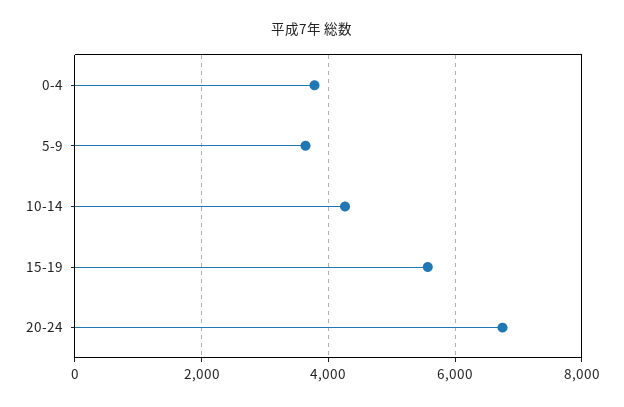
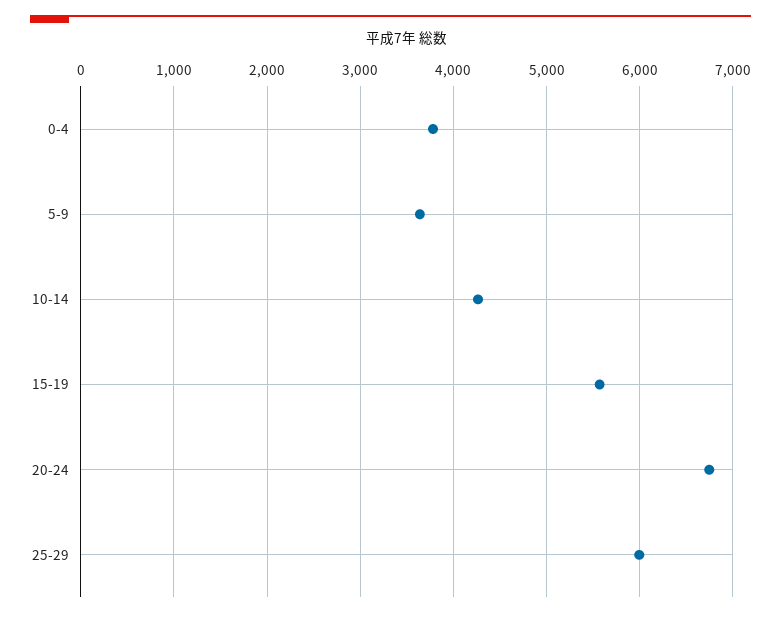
25-29: none -> 6000

